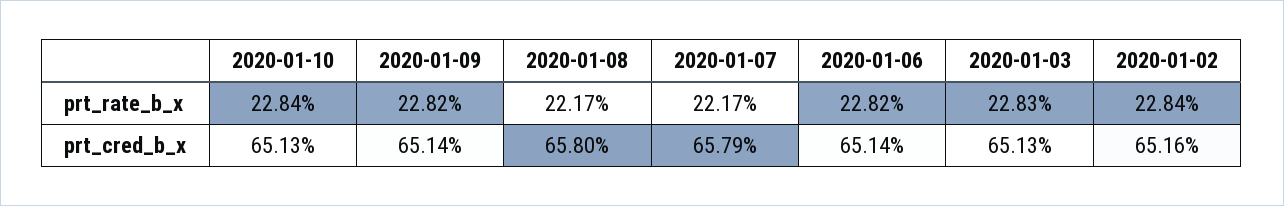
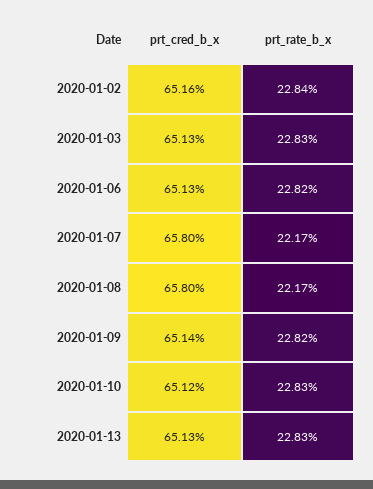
2020-01-10, prt_rate_b_x: 22.84 -> 22.83
2020-01-10, prt_cred_b_x: 65.13 -> 65.12
2020-01-07, prt_cred_b_x: 65.79 -> 65.8
2020-01-06, prt_cred_b_x: 65.14 -> 65.13
2020-01-13, prt_cred_b_x: none -> 65.13
2020-01-13, prt_rate_b_x: none -> 22.83

